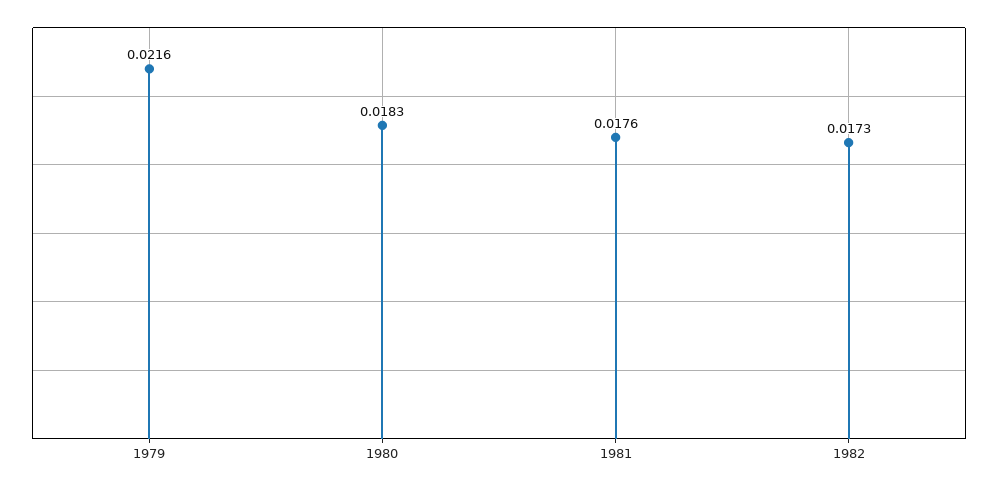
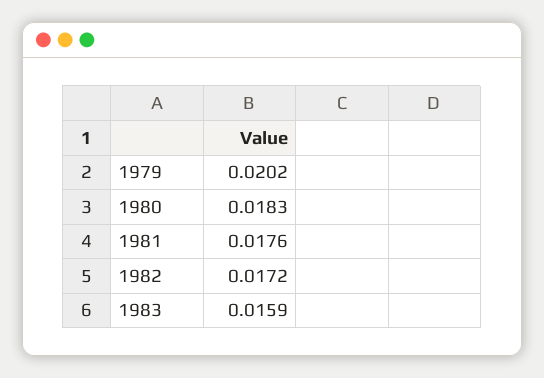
1979: 0.0216 -> 0.0202
1982: 0.0173 -> 0.0172
1983: none -> 0.0159

